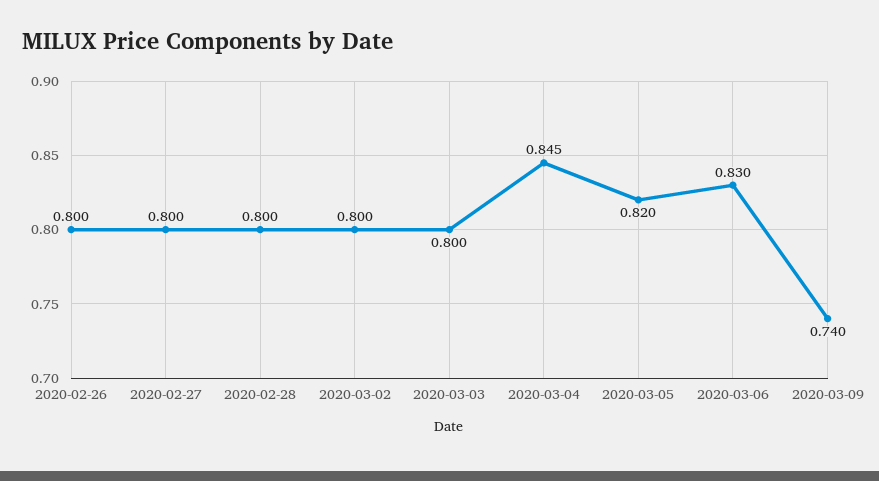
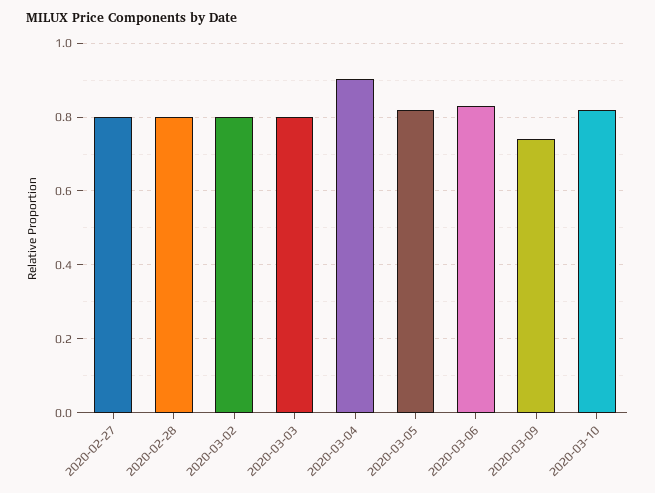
2020-02-26: 0.8 -> none
2020-03-04: 0.845 -> 0.9
2020-03-10: none -> 0.82

